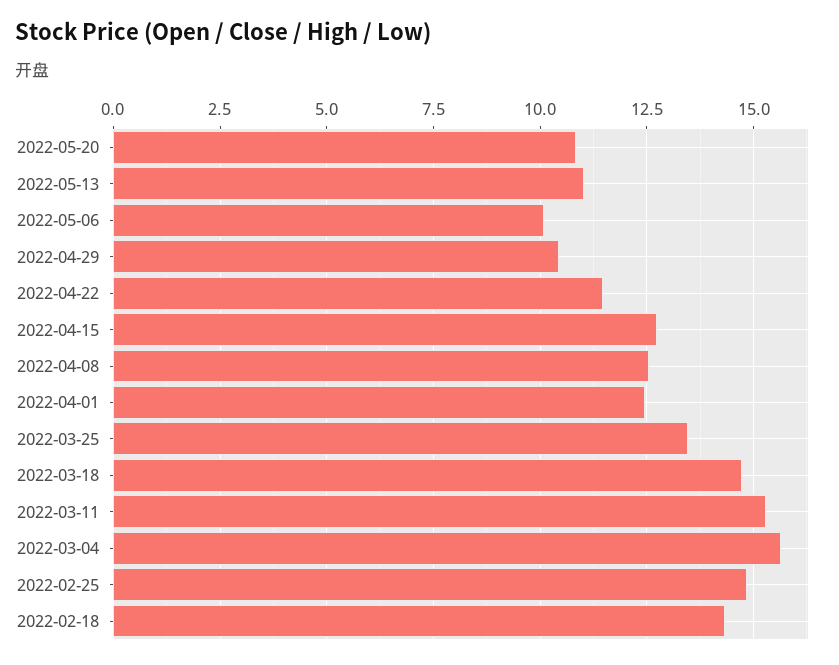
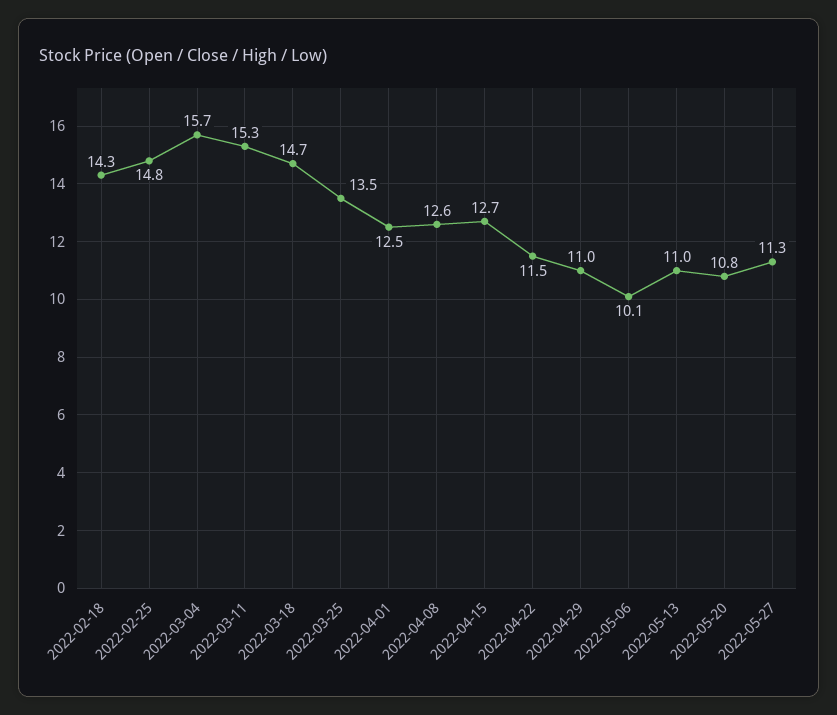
2022-04-29: 10.5 -> 11
2022-05-27: none -> 11.3

